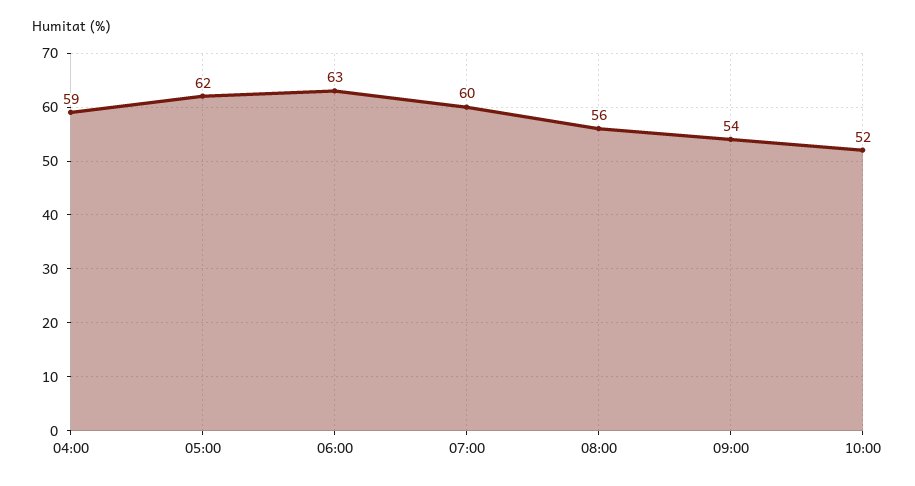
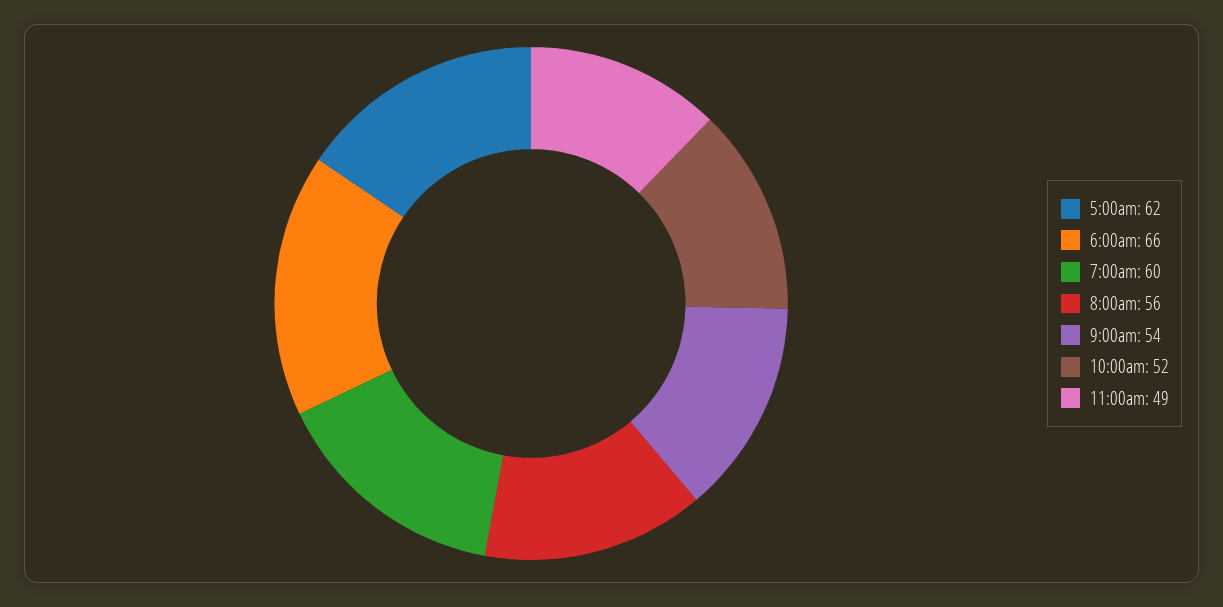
04:00: 59 -> none
06:00: 63 -> 66
11:00am: none -> 49

